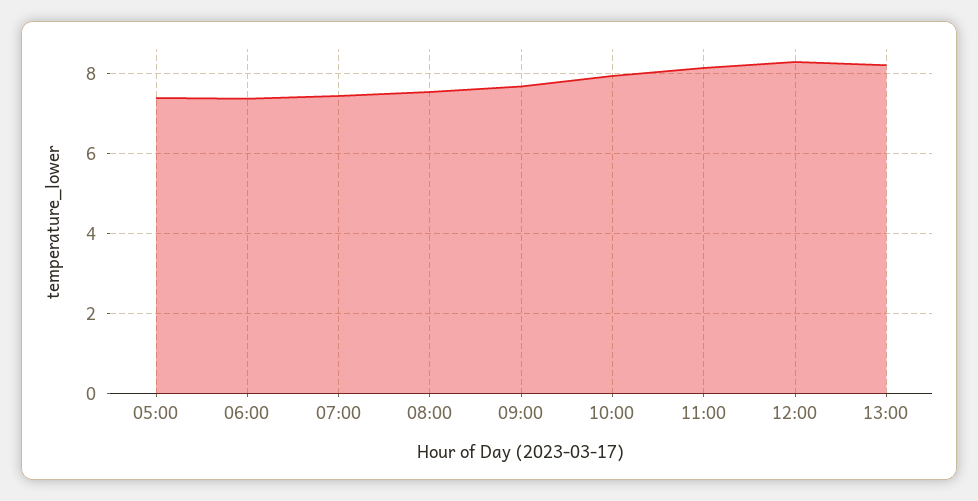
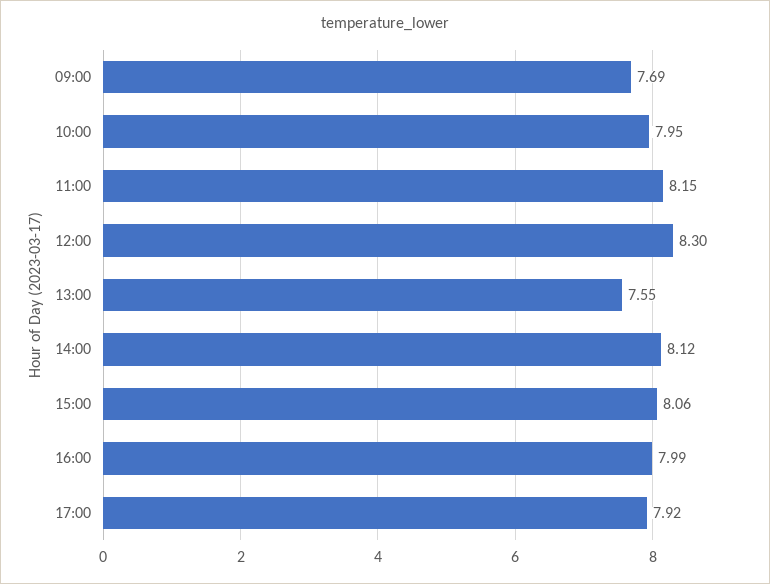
05:00: 7.4 -> none
06:00: 7.4 -> none
07:00: 7.4 -> none
08:00: 7.6 -> none
13:00: 8.2 -> 7.55
14:00: none -> 8.12
15:00: none -> 8.06
16:00: none -> 7.99
17:00: none -> 7.92

